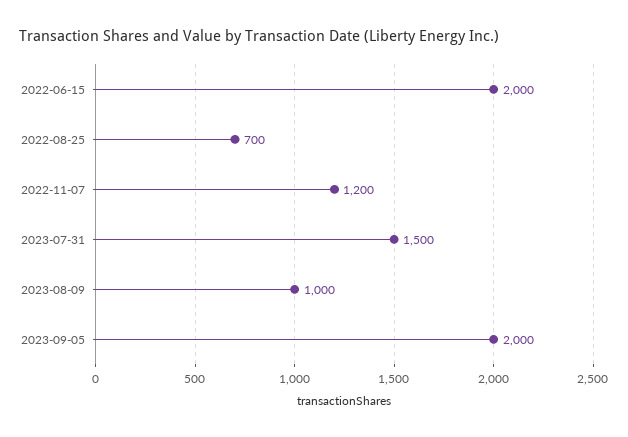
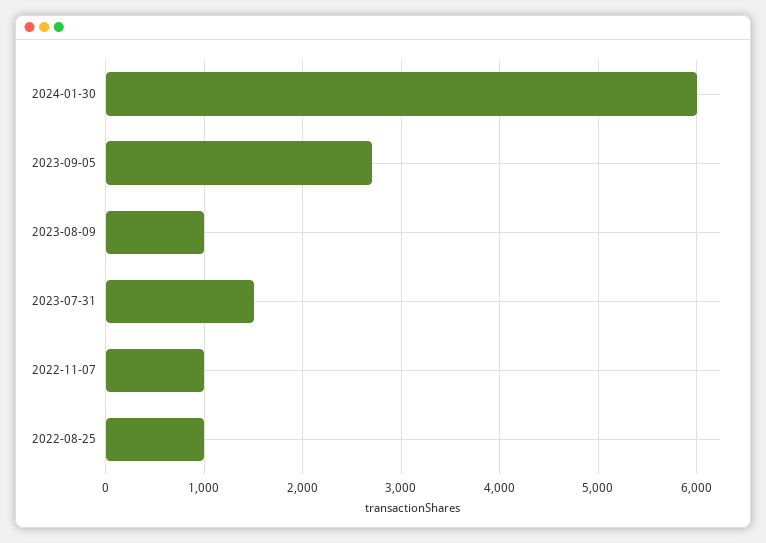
2022-06-15: 2000 -> none
2022-08-25: 700 -> 1000
2022-11-07: 1200 -> 1000
2023-09-05: 2000 -> 2700
2024-01-30: none -> 6000

